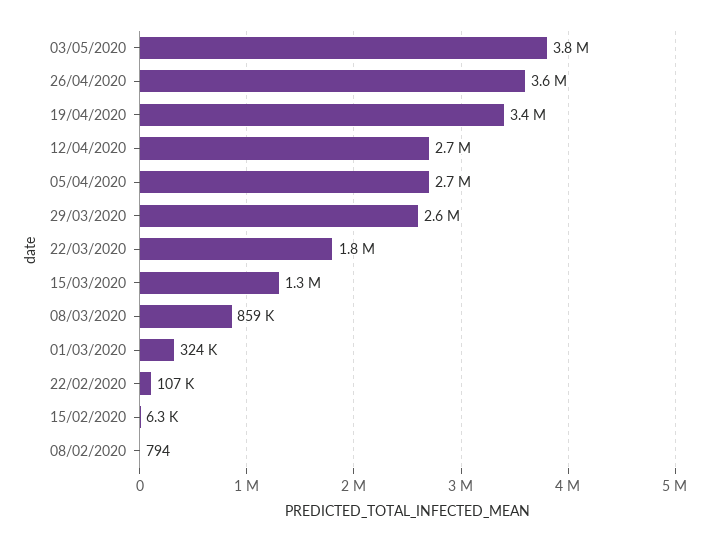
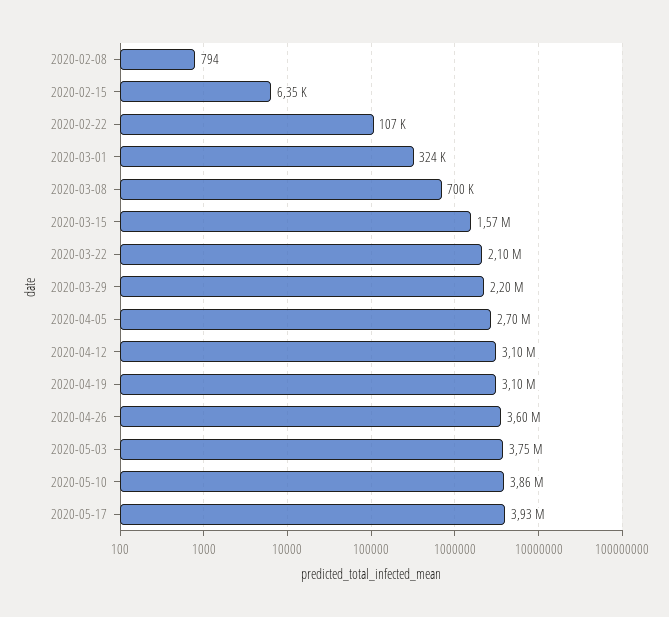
19/04/2020: 3400000 -> 3100000
12/04/2020: 2700000 -> 3100000
29/03/2020: 2600000 -> 2200000
22/03/2020: 1800000 -> 2100000
15/03/2020: 1300000 -> 1570000
08/03/2020: 859000 -> 700000
2020-05-10: none -> 3860000
2020-05-17: none -> 3930000

